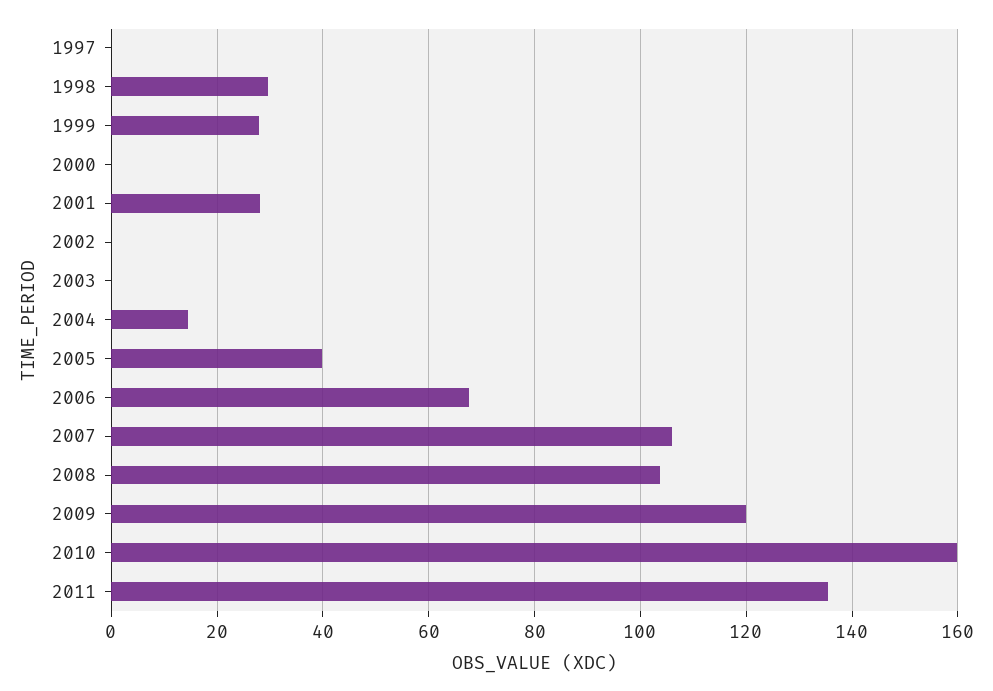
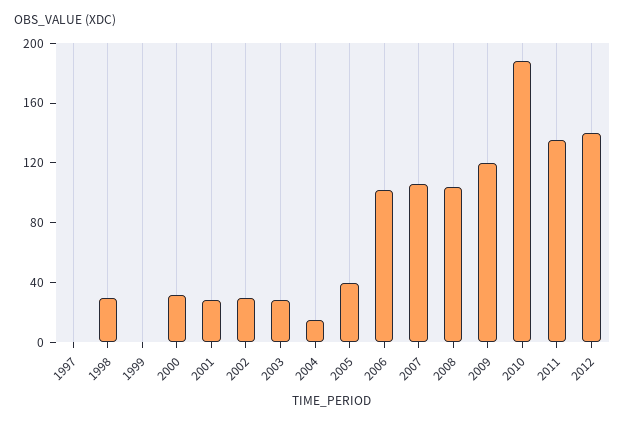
1999: 28 -> 0
2000: 0 -> 30
2002: 0 -> 30
2003: 0 -> 30
2006: 68 -> 100
2010: 160 -> 190
2012: none -> 140

